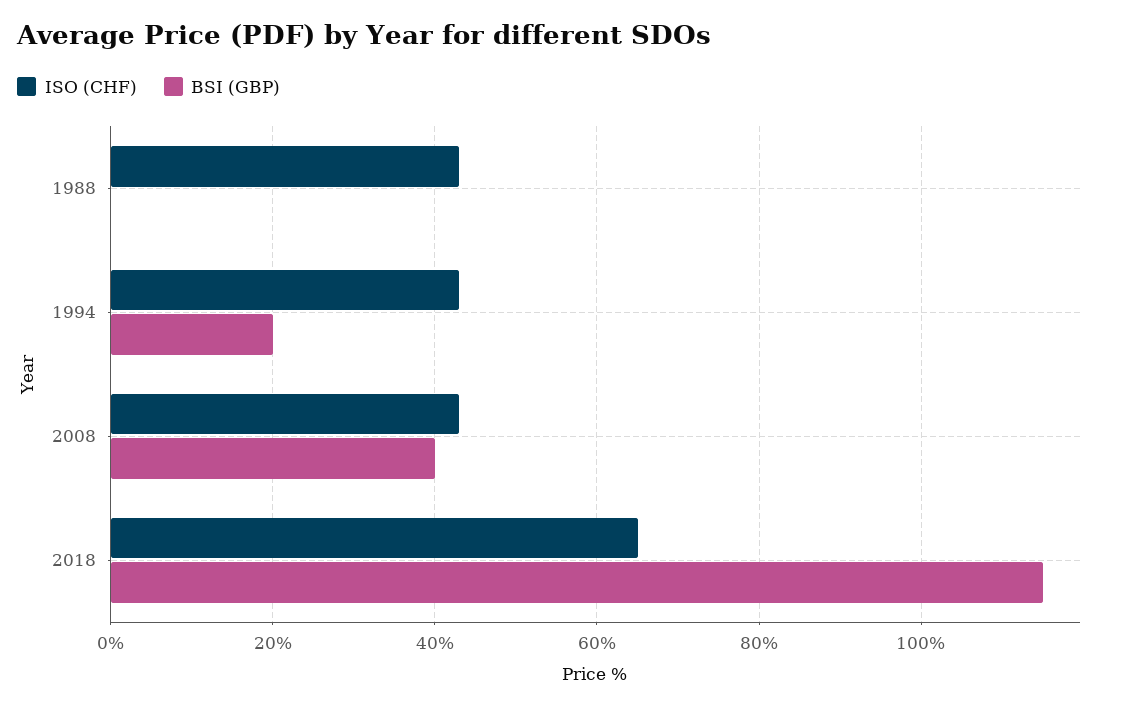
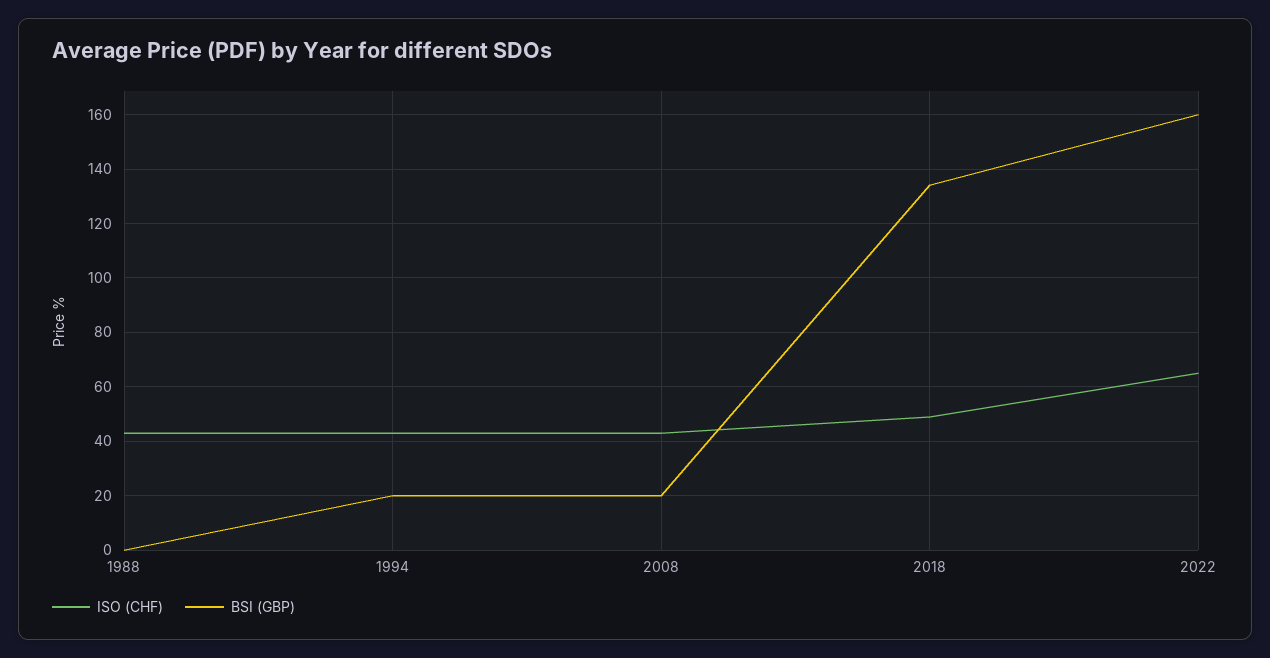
BSI (GBP), 2008: 40 -> 20
ISO (CHF), 2018: 65 -> 50
BSI (GBP), 2018: 115 -> 135
ISO (CHF), 2022: none -> 65
BSI (GBP), 2022: none -> 160

